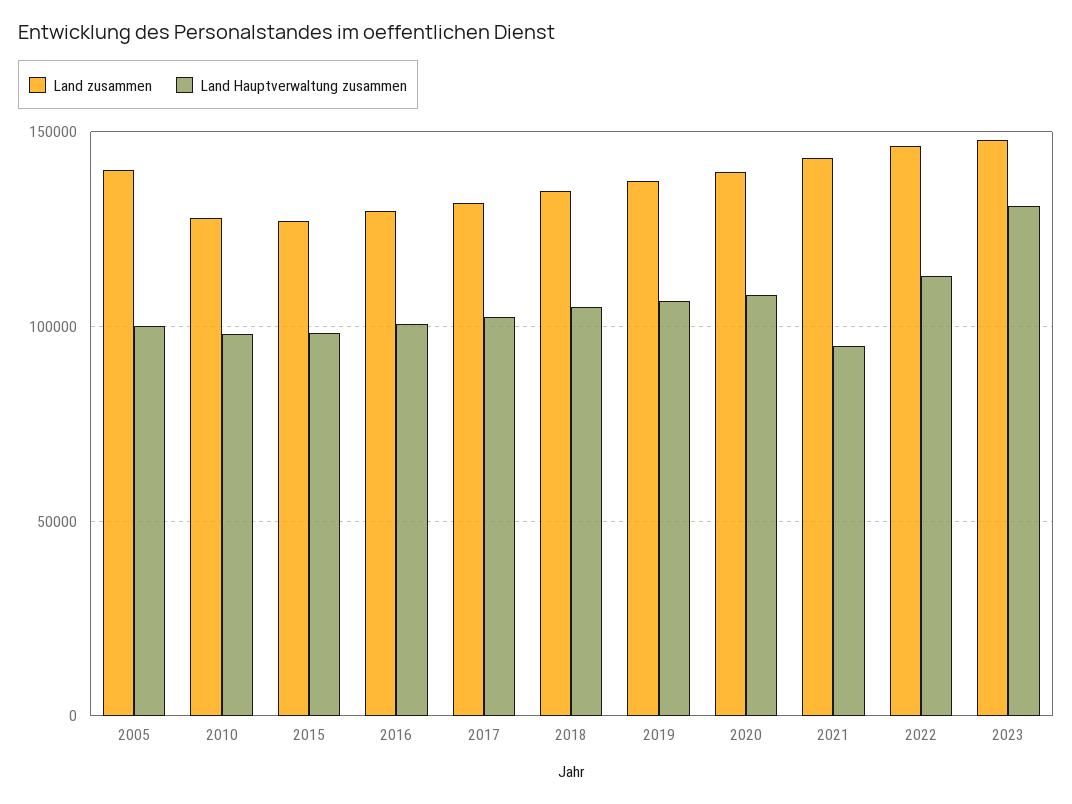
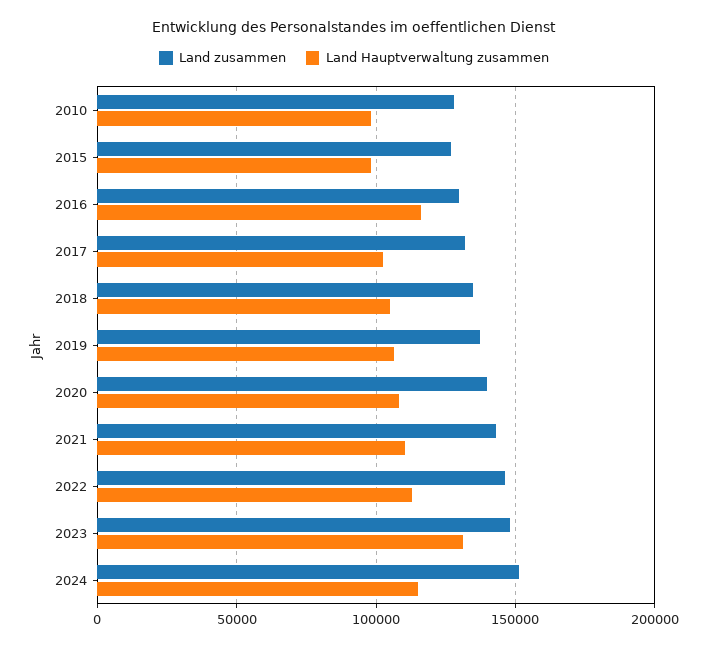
Land zusammen, 2005: 140000 -> none
Land Hauptverwaltung zusammen, 2005: 100000 -> none
Land Hauptverwaltung zusammen, 2016: 100000 -> 115000
Land Hauptverwaltung zusammen, 2021: 95000 -> 110000
Land zusammen, 2024: none -> 150000
Land Hauptverwaltung zusammen, 2024: none -> 115000

